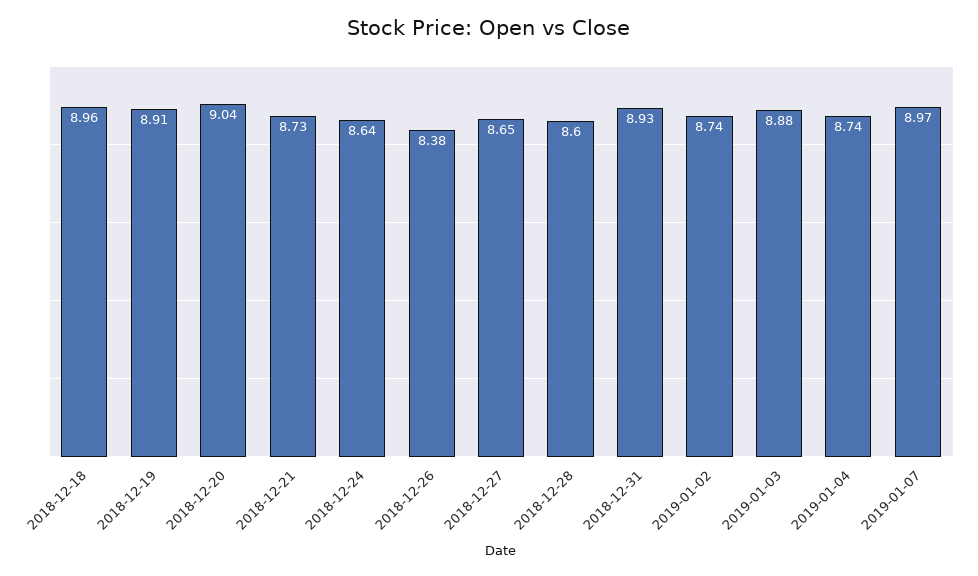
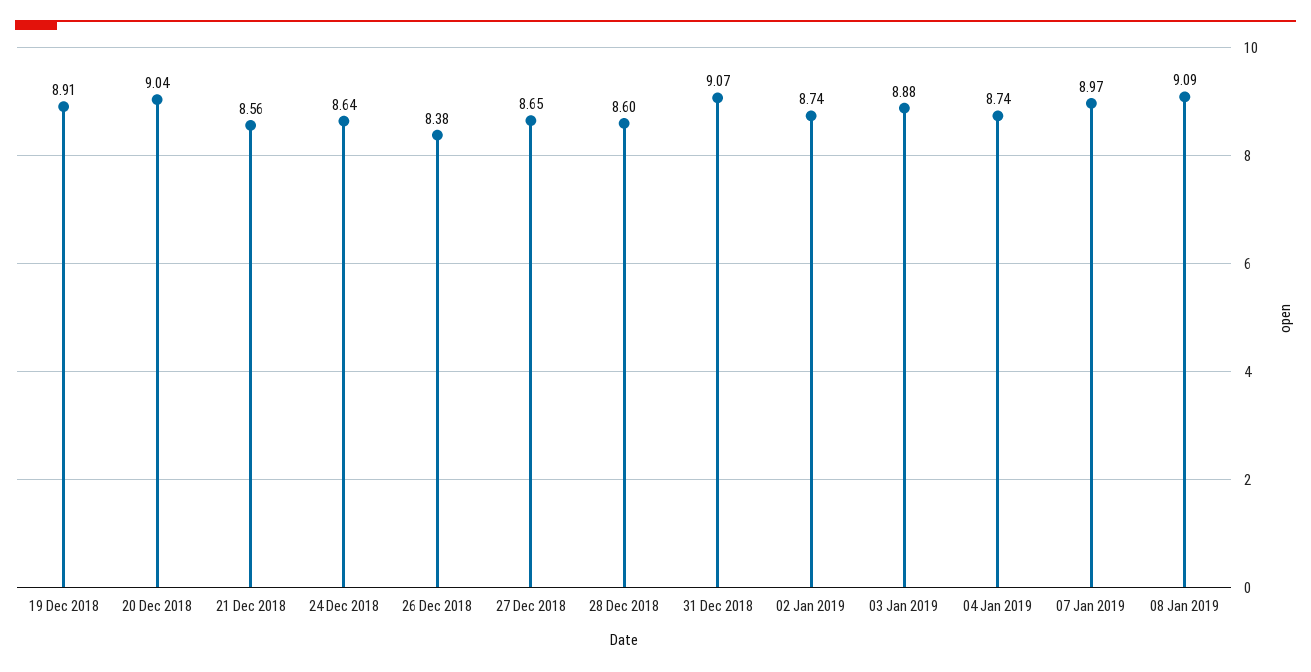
2018-12-18: 8.96 -> none
2018-12-21: 8.73 -> 8.56
2018-12-31: 8.93 -> 9.07
08 Jan 2019: none -> 9.09

